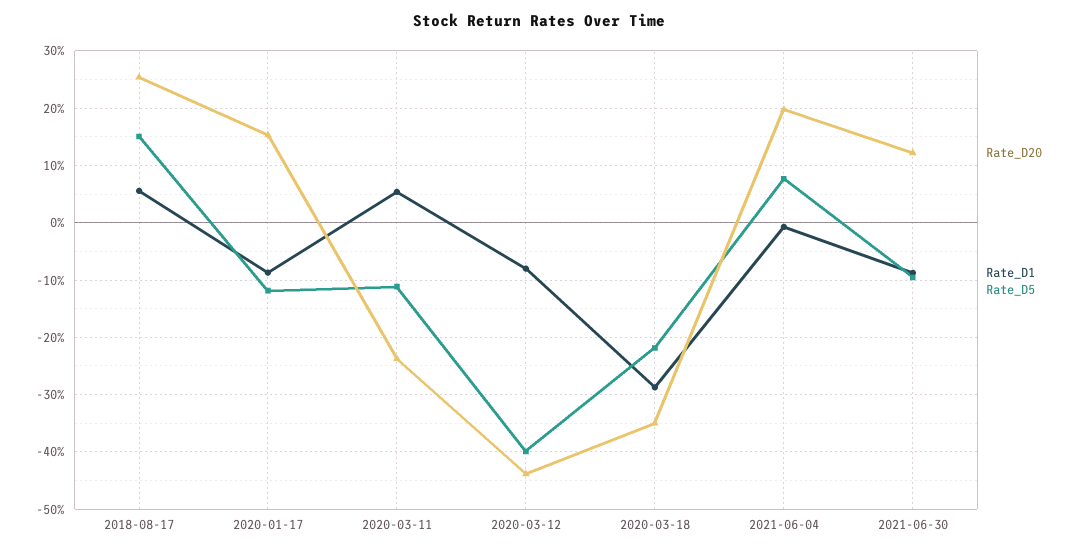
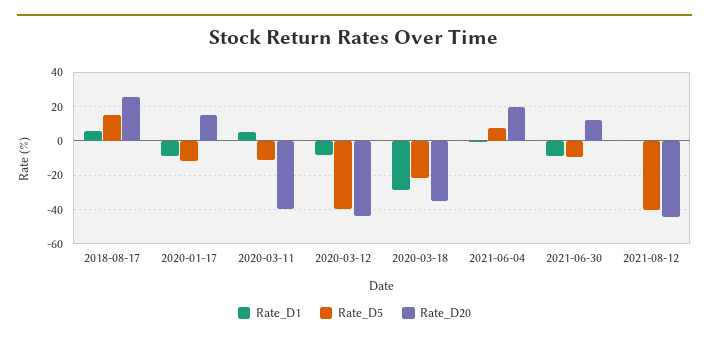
Rate_D20, 2020-03-11: -24 -> -40
Rate_D1, 2021-08-12: none -> 0
Rate_D5, 2021-08-12: none -> -40
Rate_D20, 2021-08-12: none -> -45

